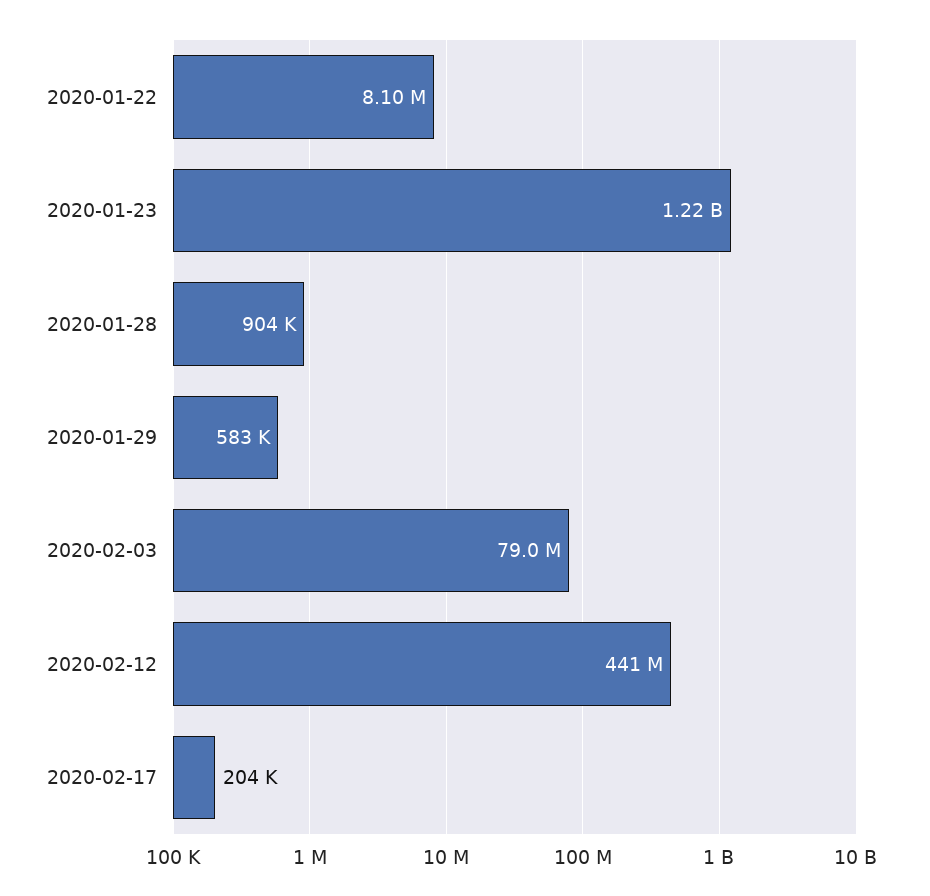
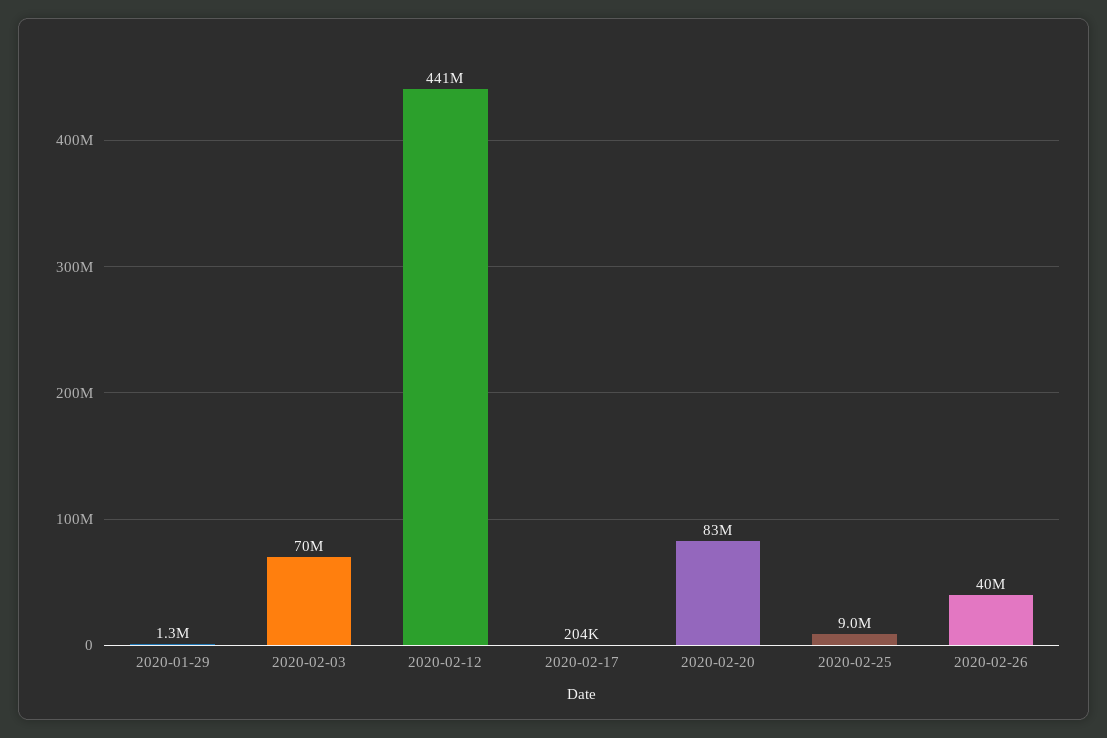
2020-01-22: 8100000 -> none
2020-01-23: 1220000000 -> none
2020-01-28: 904000 -> none
2020-01-29: 583000 -> 1300000
2020-02-03: 79000000 -> 70000000
2020-02-20: none -> 83000000
2020-02-25: none -> 9000000
2020-02-26: none -> 40000000

